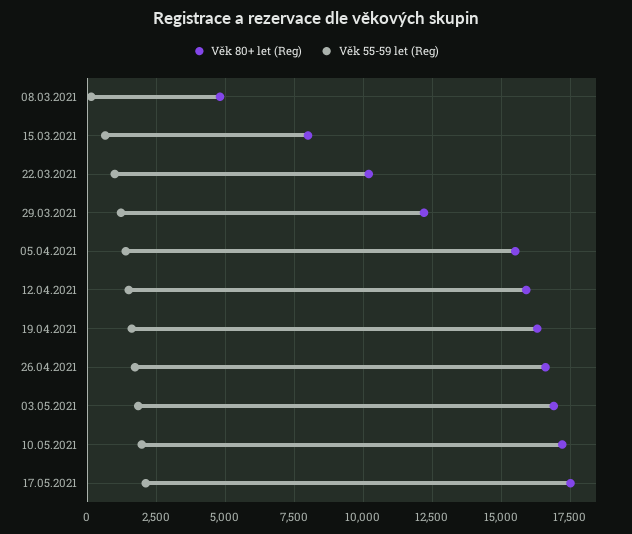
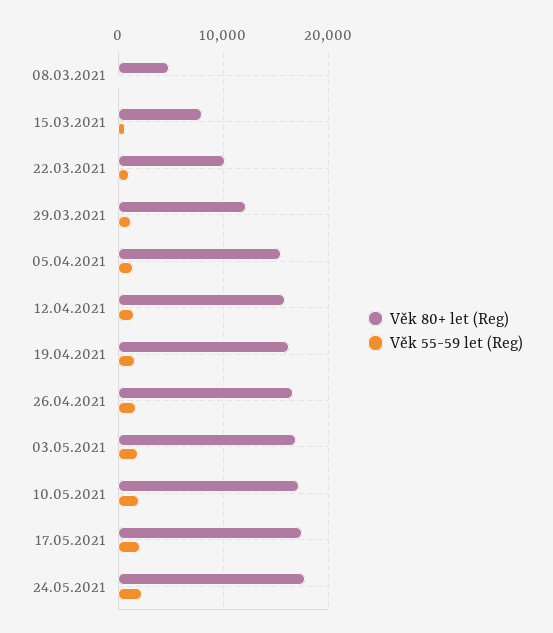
Věk 80+ let (Reg), 24.05.2021: none -> 18000
Věk 55-59 let (Reg), 24.05.2021: none -> 2000

